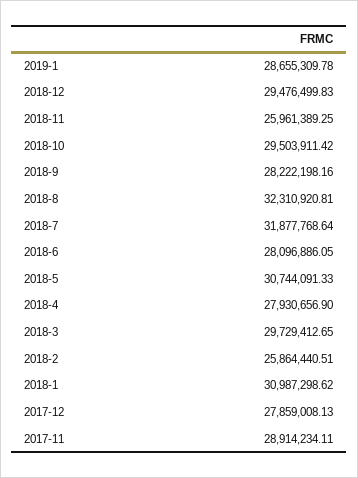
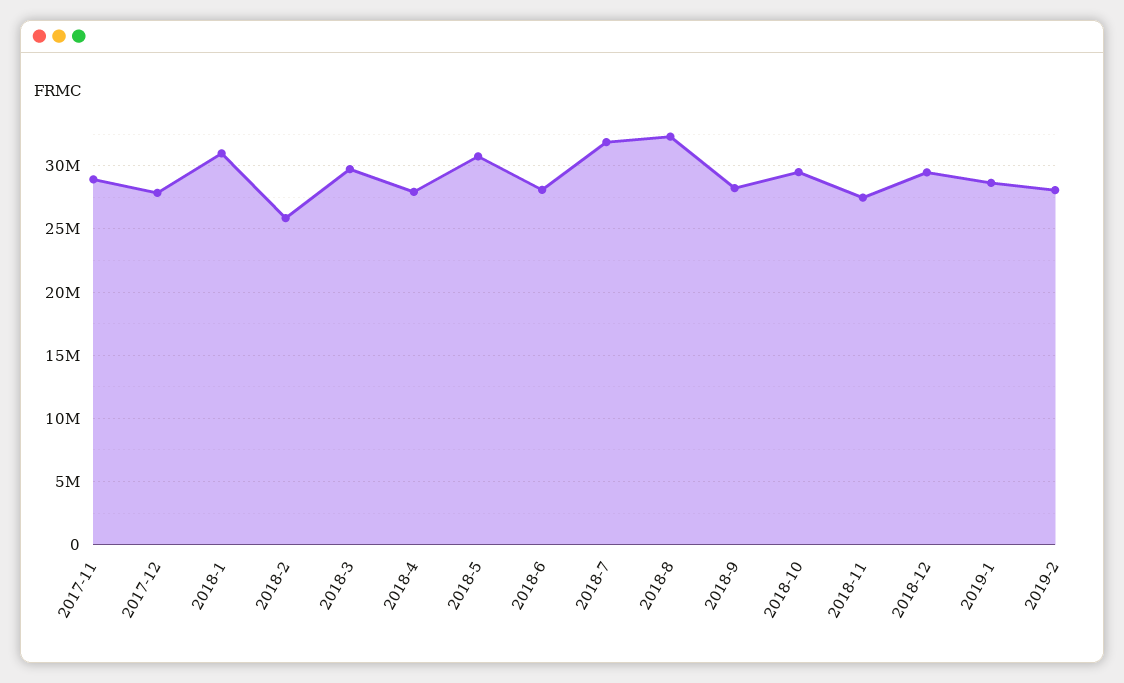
2018-11: 25961389.25 -> 27500000
2019-2: none -> 28000000

